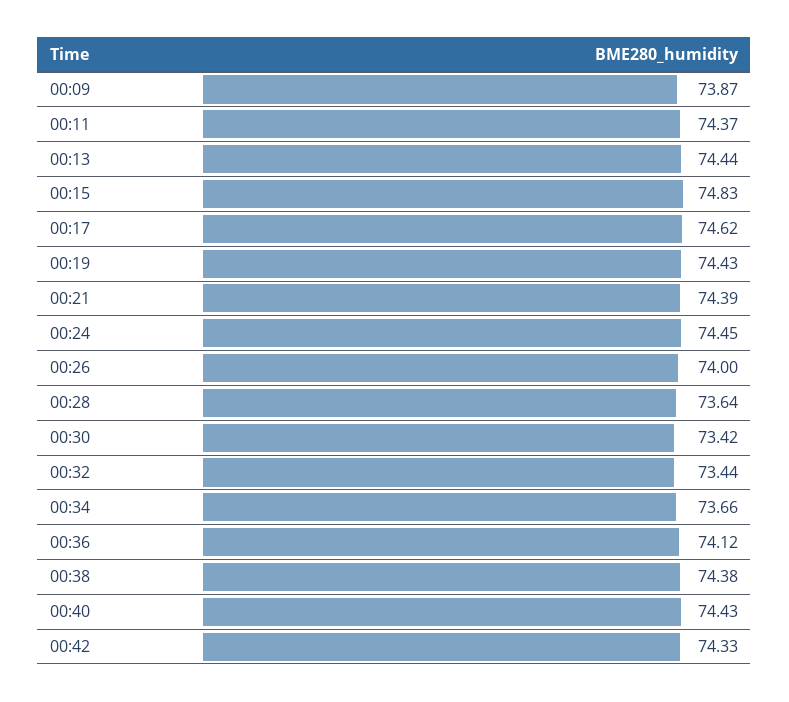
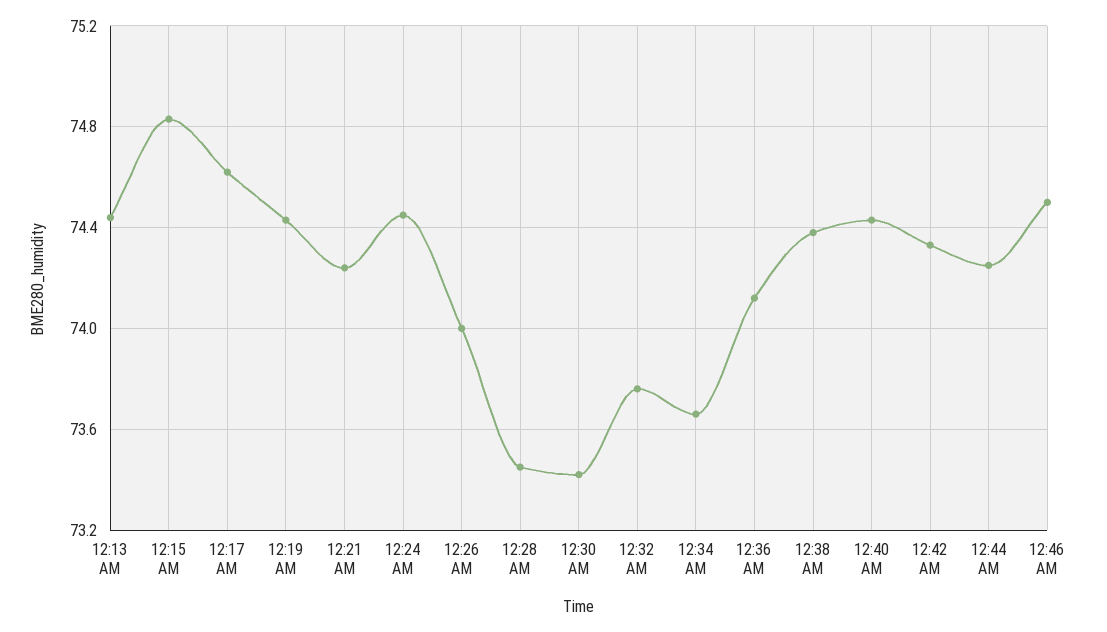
00:09: 73.87 -> none
00:11: 74.37 -> none
00:21: 74.39 -> 74.25
00:28: 73.64 -> 73.45
00:32: 73.44 -> 73.75
12:44 AM: none -> 74.25
12:46 AM: none -> 74.5

